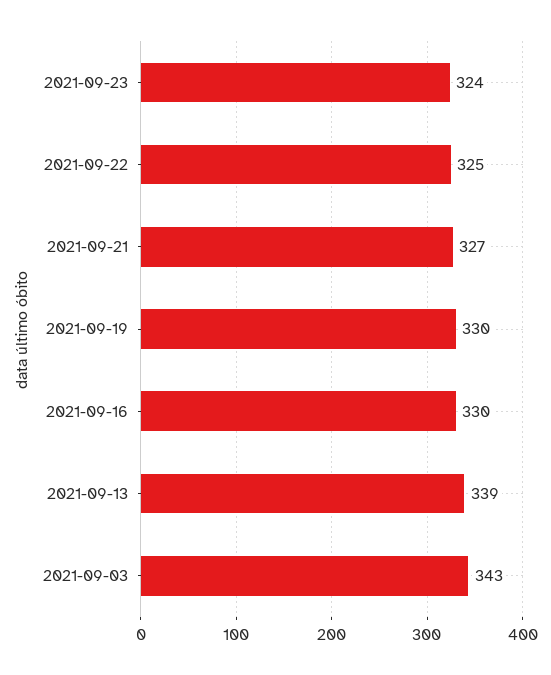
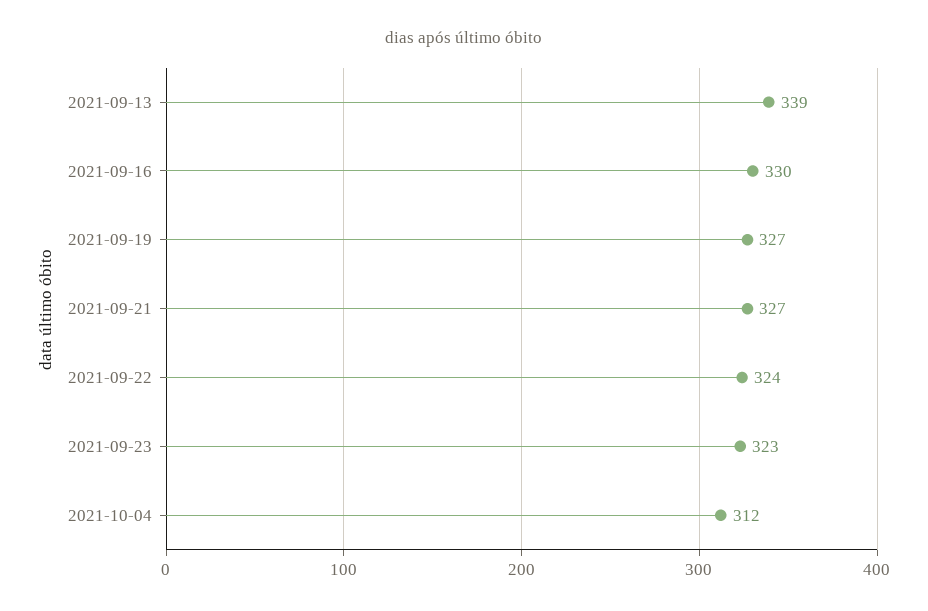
2021-09-23: 324 -> 323
2021-09-22: 325 -> 324
2021-09-19: 330 -> 327
2021-09-03: 343 -> none
2021-10-04: none -> 312

